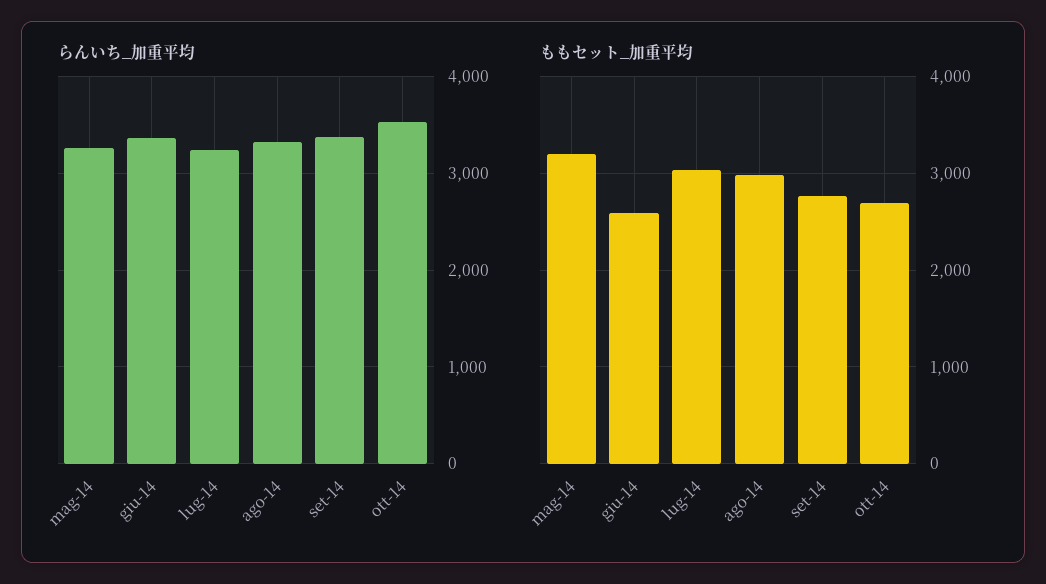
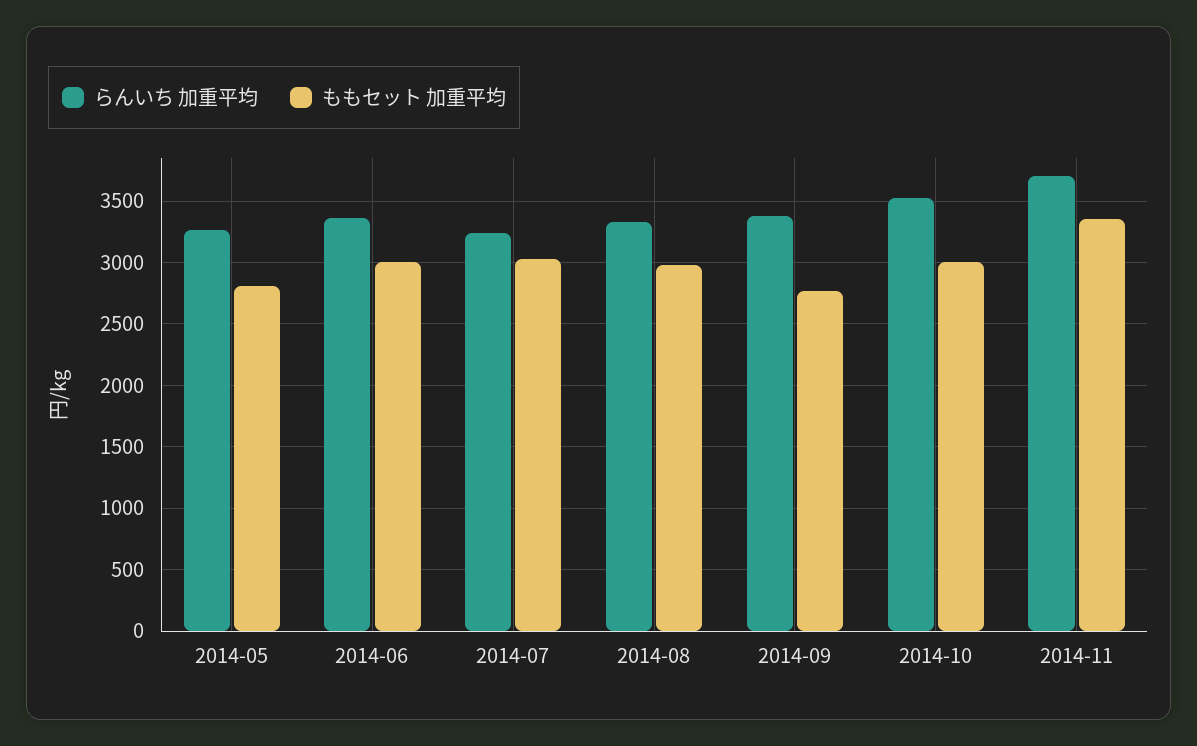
ももセット_加重平均, mag-14: 3200 -> 2800
ももセット_加重平均, giu-14: 2600 -> 3000
ももセット_加重平均, ott-14: 2700 -> 3000
らんいち_加重平均, 2014-11: none -> 3700
ももセット_加重平均, 2014-11: none -> 3350

